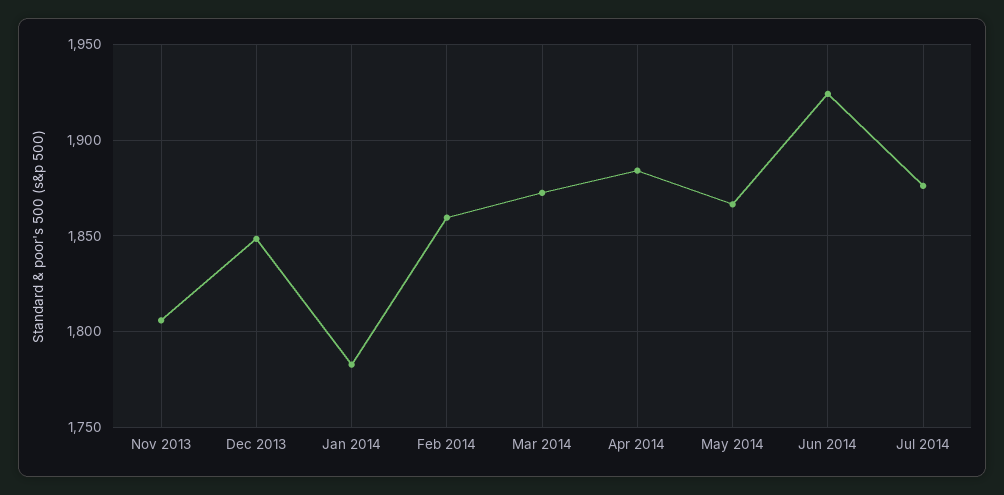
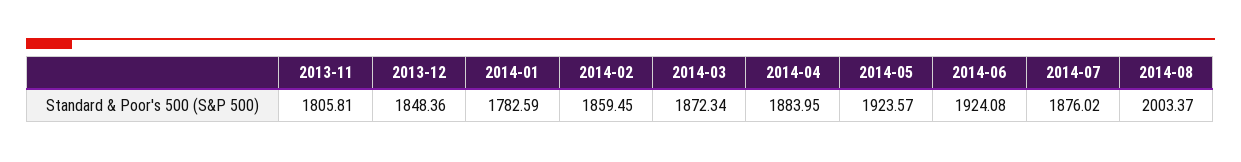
May 2014: 1865 -> 1923.57
2014-08: none -> 2003.37

